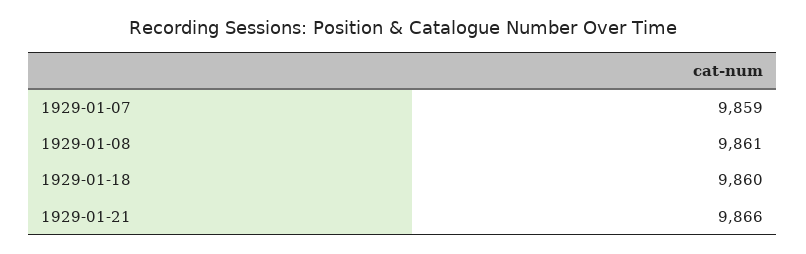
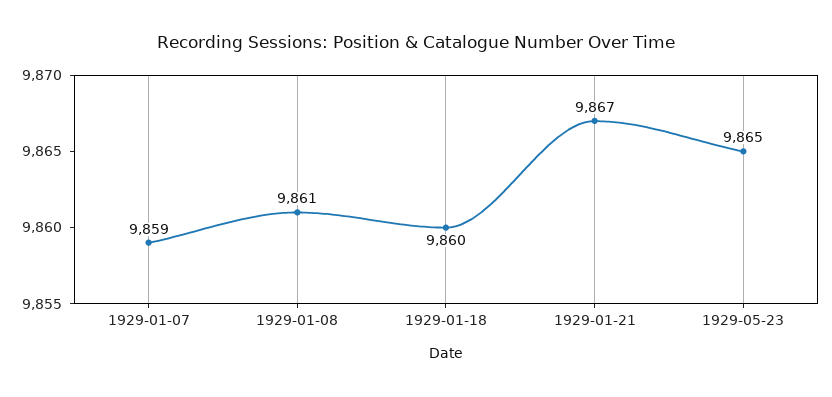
1929-01-21: 9866 -> 9867
1929-05-23: none -> 9865

